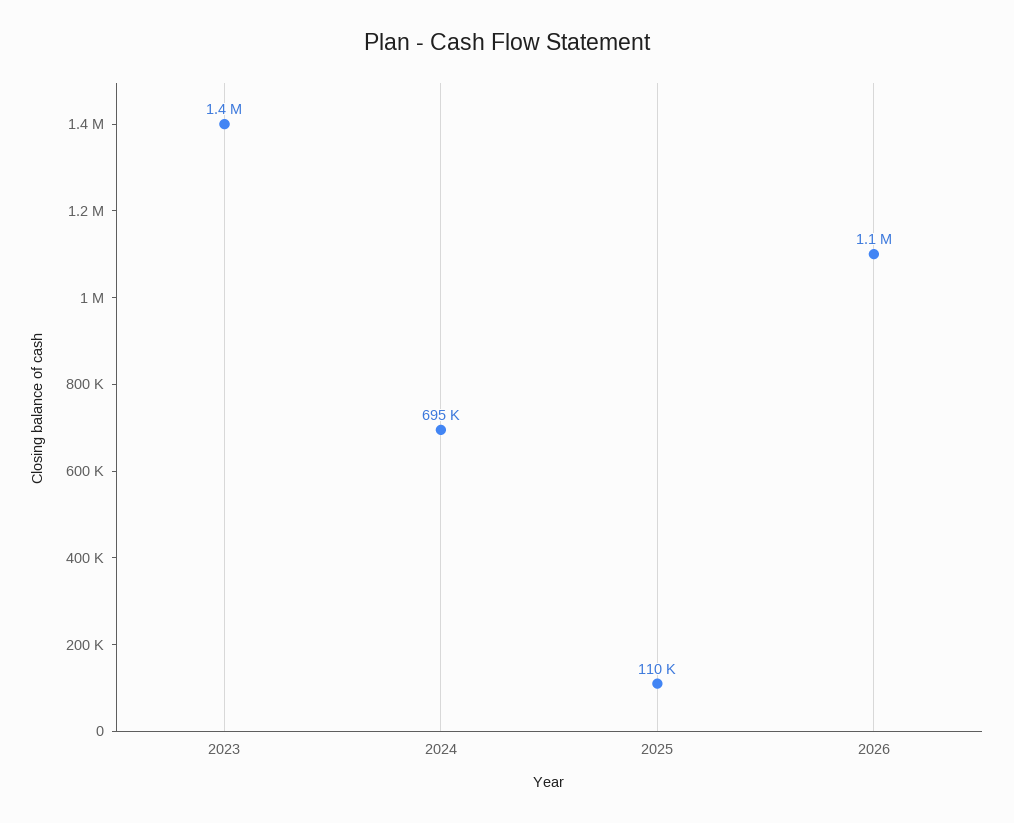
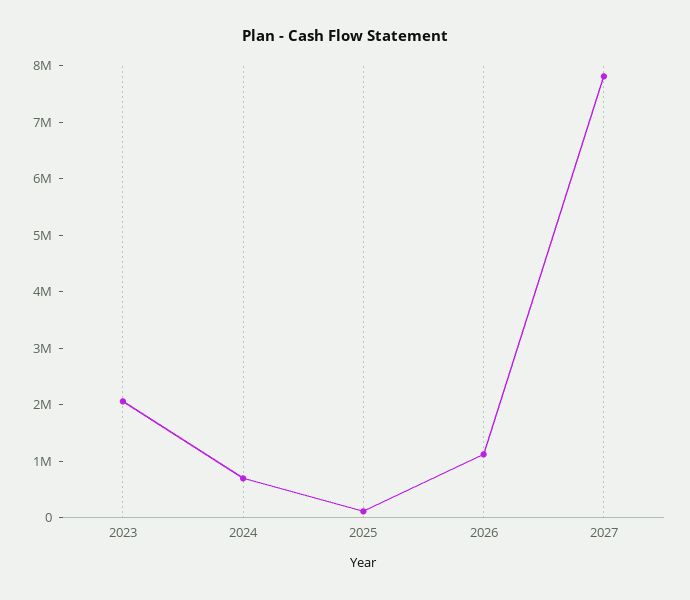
2023: 1400000 -> 2000000
2027: none -> 7800000

